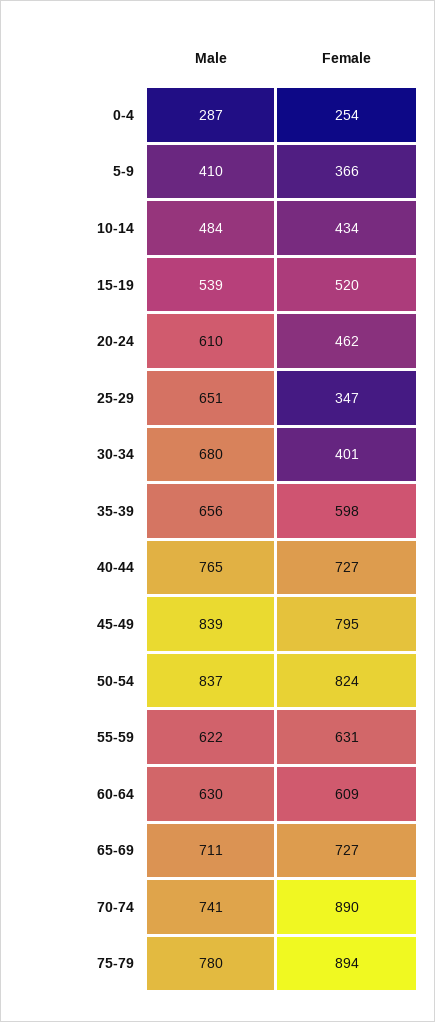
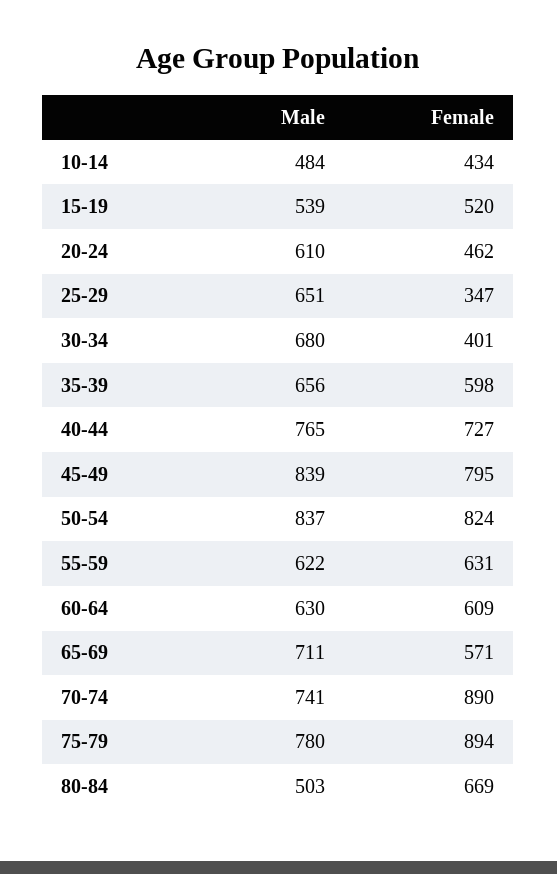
Male, 0-4: 287 -> none
Female, 0-4: 254 -> none
Male, 5-9: 410 -> none
Female, 5-9: 366 -> none
Female, 65-69: 727 -> 571
Male, 80-84: none -> 503
Female, 80-84: none -> 669

